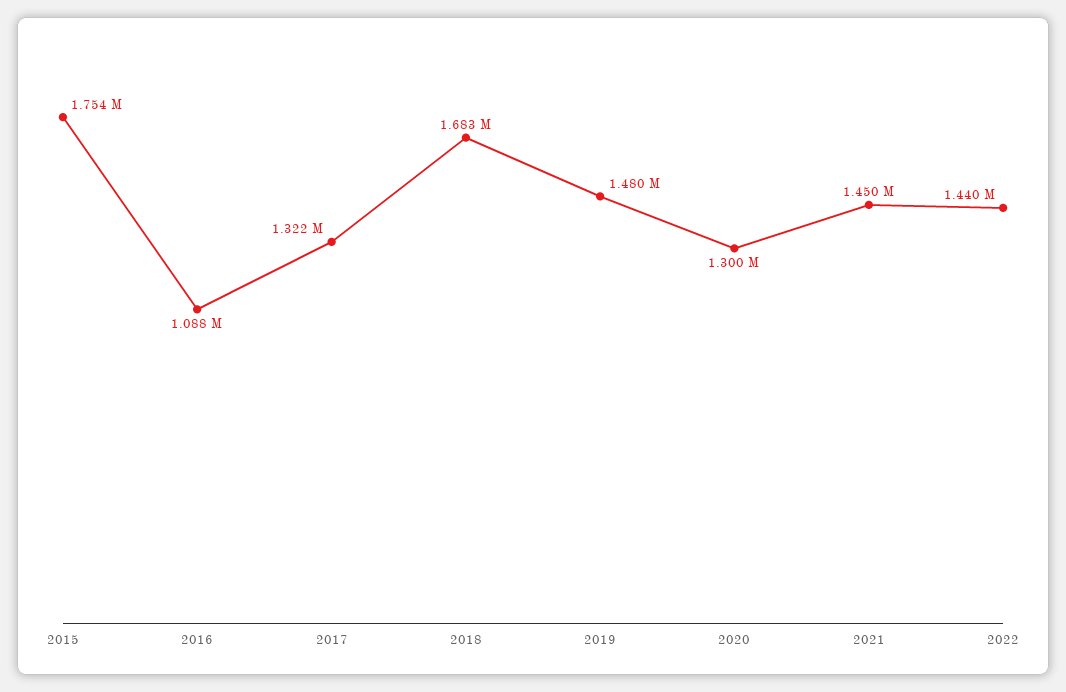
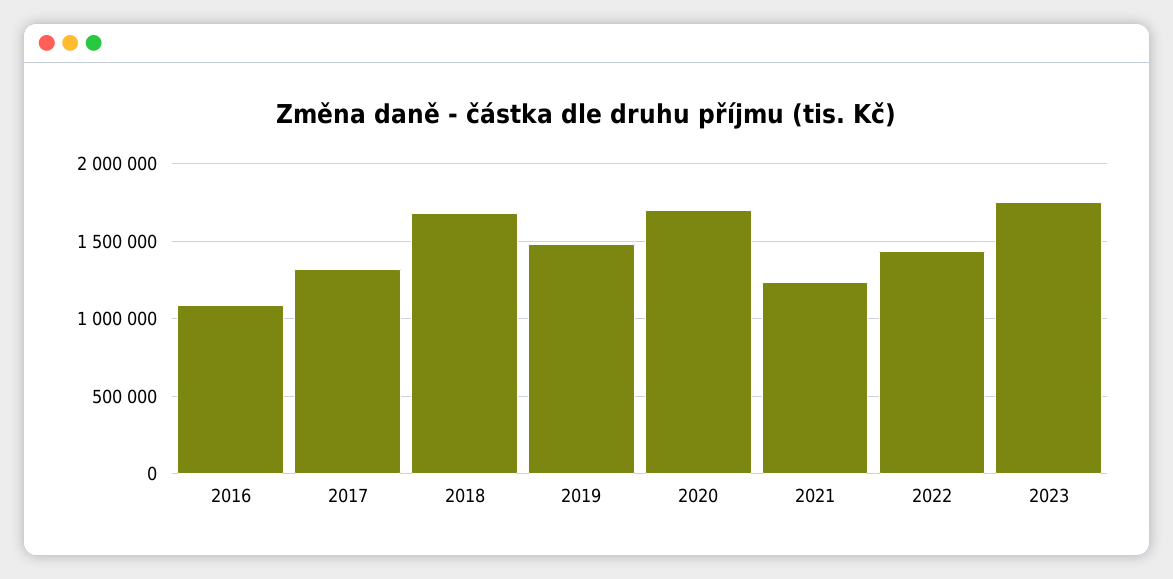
2015: 1754000 -> none
2020: 1300000 -> 1700000
2021: 1450000 -> 1250000
2023: none -> 1750000

